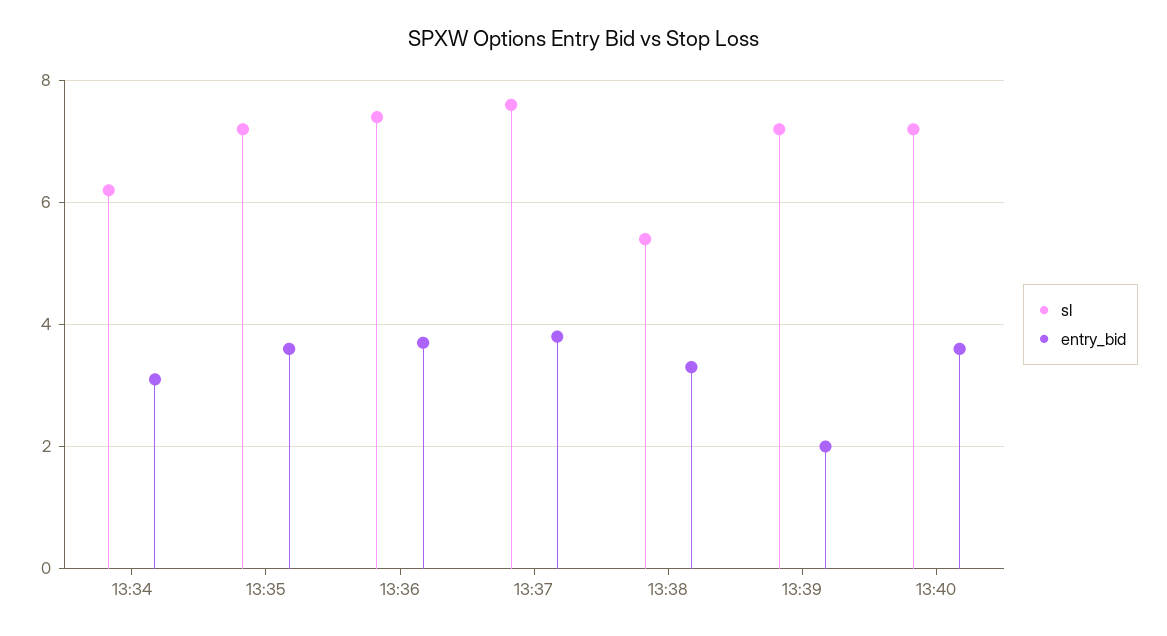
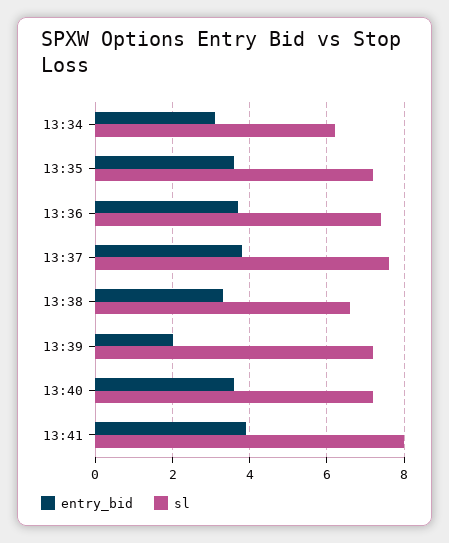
sl, 13:38: 5.5 -> 6.5
entry_bid, 13:41: none -> 4
sl, 13:41: none -> 8

